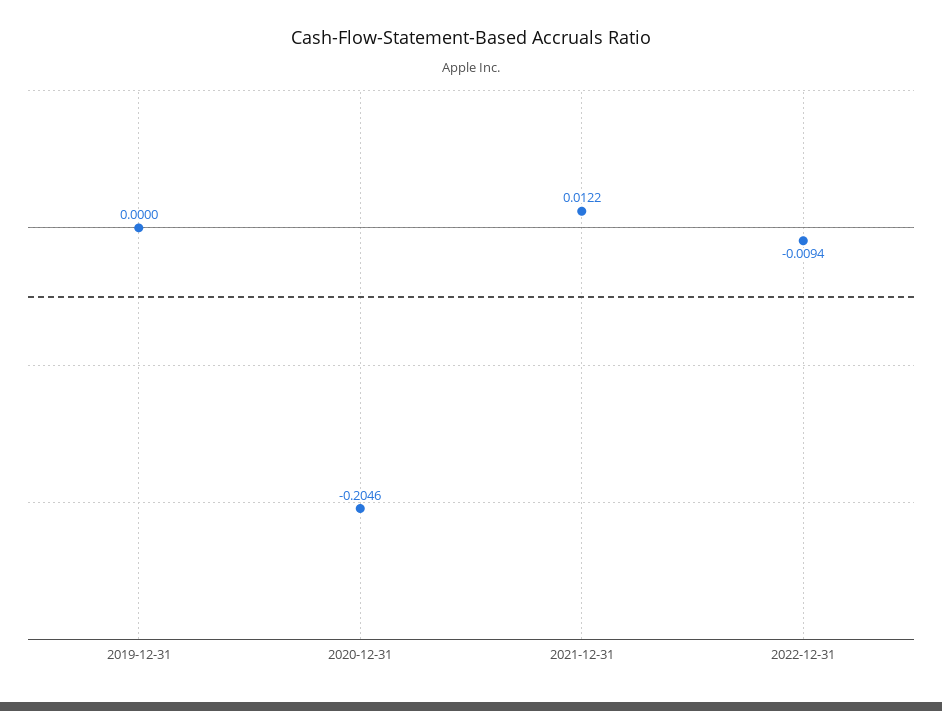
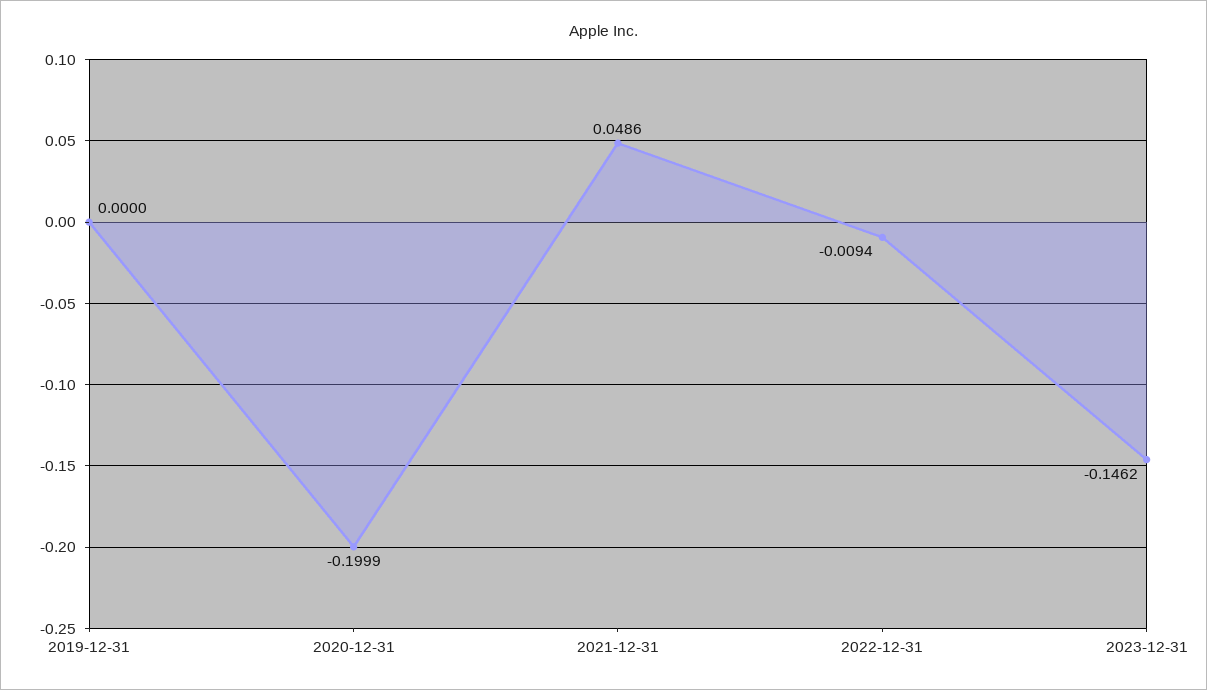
2020-12-31: -0.2046 -> -0.1999
2021-12-31: 0.0122 -> 0.0486
2023-12-31: none -> -0.1462

